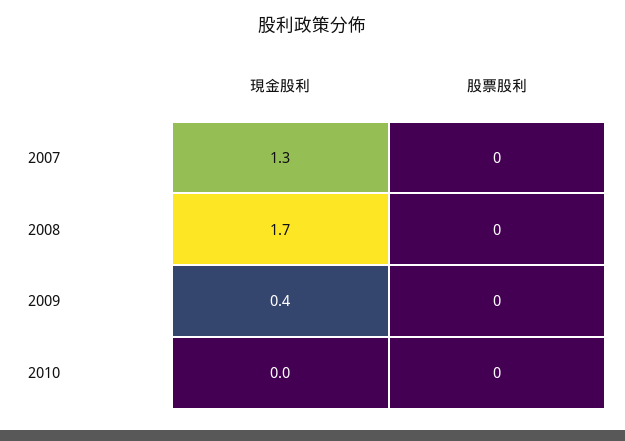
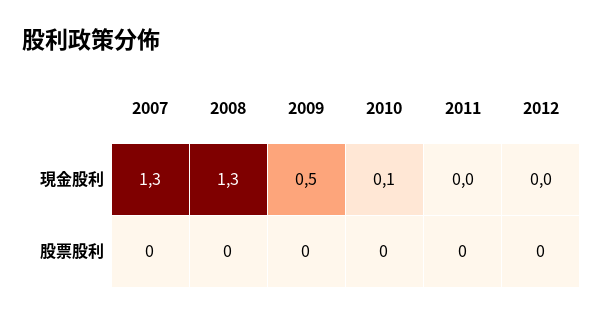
現金股利, 2008: 1.7 -> 1.3
現金股利, 2009: 0.4 -> 0.5
現金股利, 2010: 0 -> 0.1
現金股利, 2011: none -> 0
現金股利, 2012: none -> 0
股票股利, 2011: none -> 0
股票股利, 2012: none -> 0

